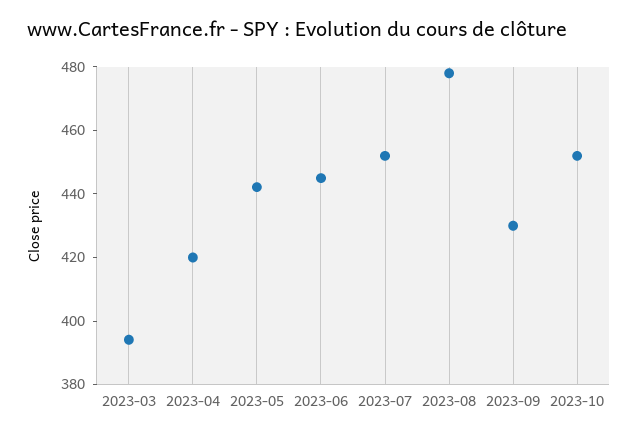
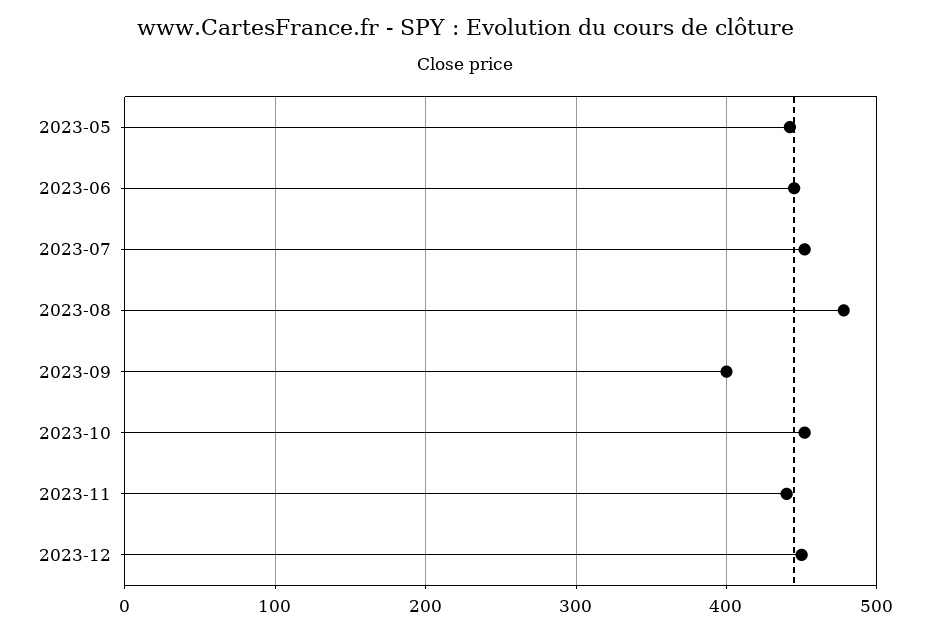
2023-03: 395 -> none
2023-04: 420 -> none
2023-09: 430 -> 400
2023-11: none -> 440
2023-12: none -> 450

